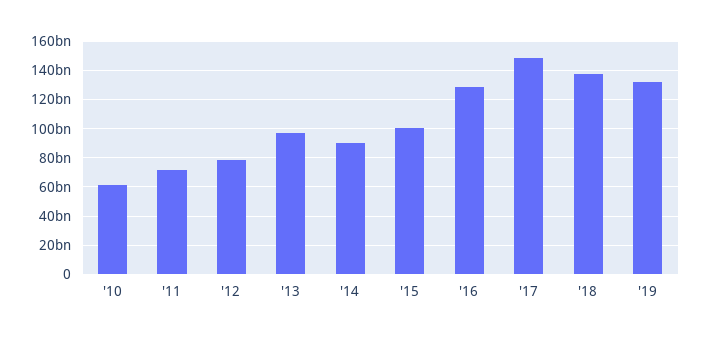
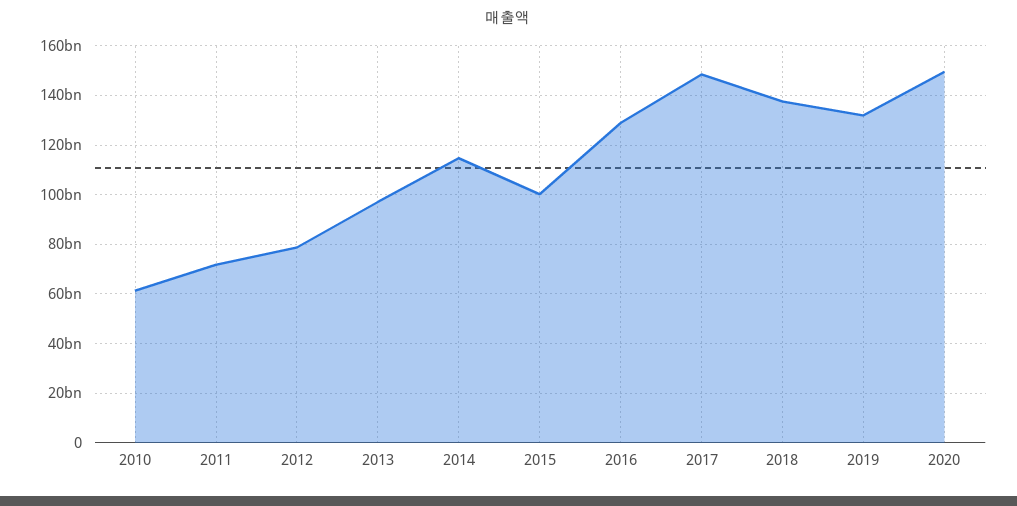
'14: 90000000000 -> 115000000000
2020: none -> 150000000000

